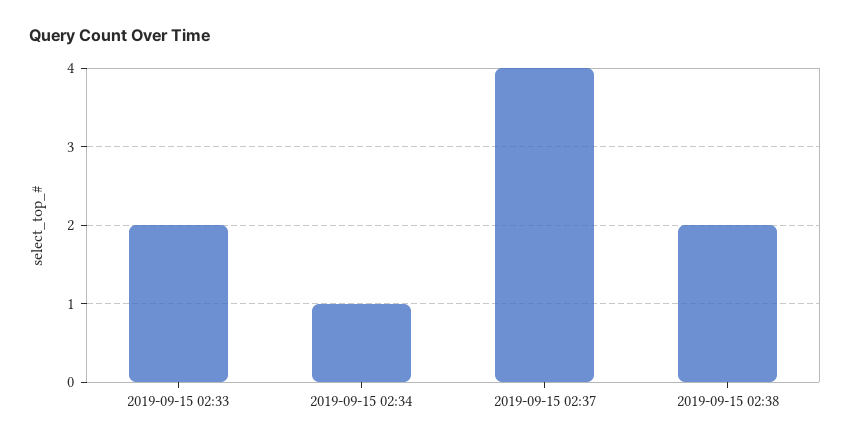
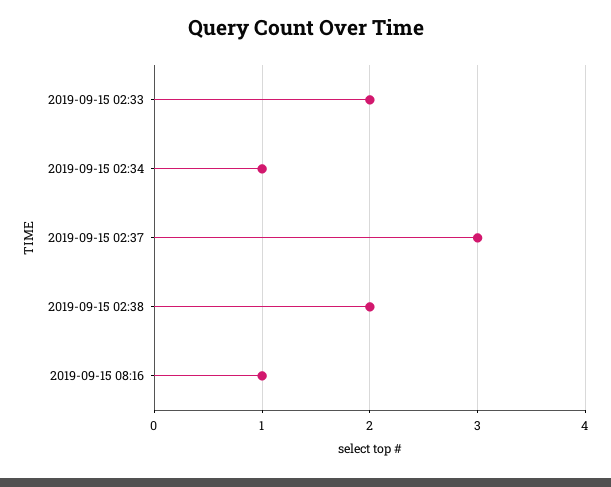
2019-09-15 02:37: 4 -> 3
2019-09-15 08:16: none -> 1

